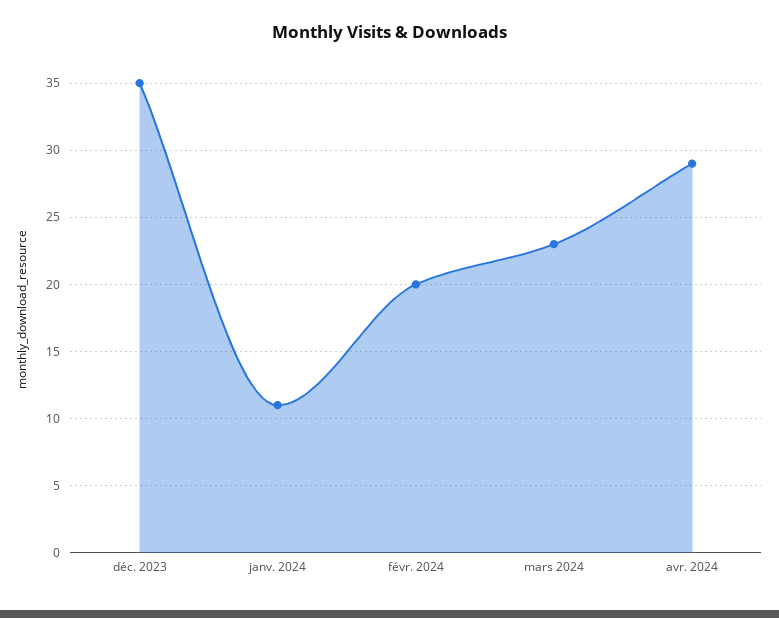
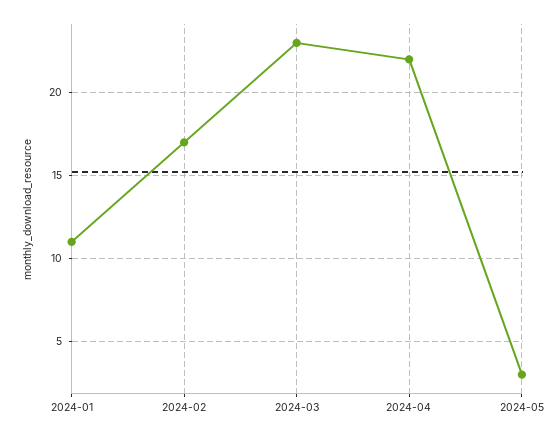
déc. 2023: 35 -> none
févr. 2024: 20 -> 17
avr. 2024: 29 -> 22
2024-05: none -> 3

